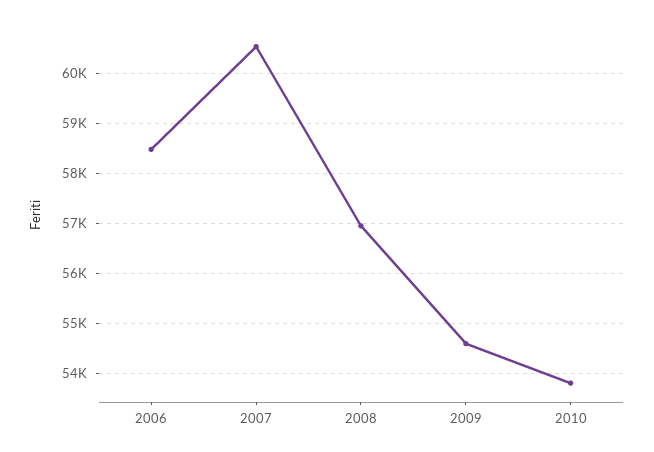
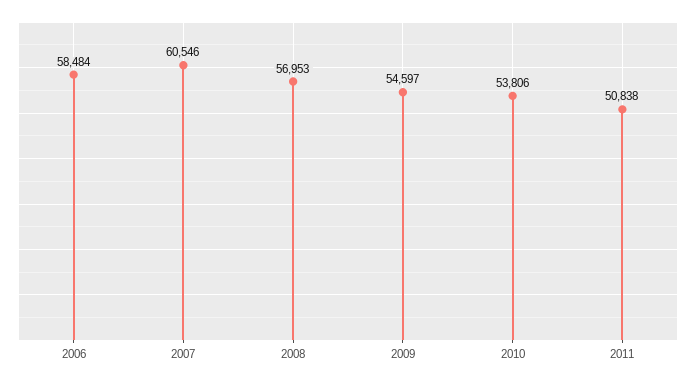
2011: none -> 50838

